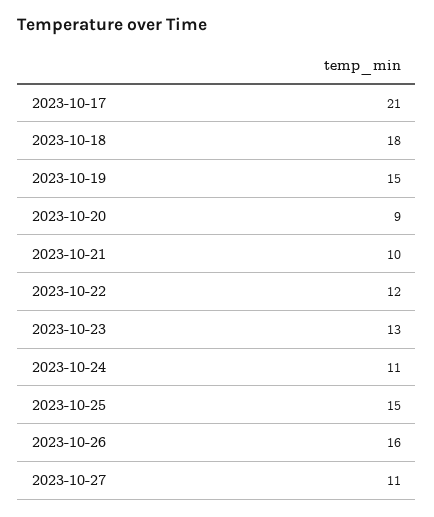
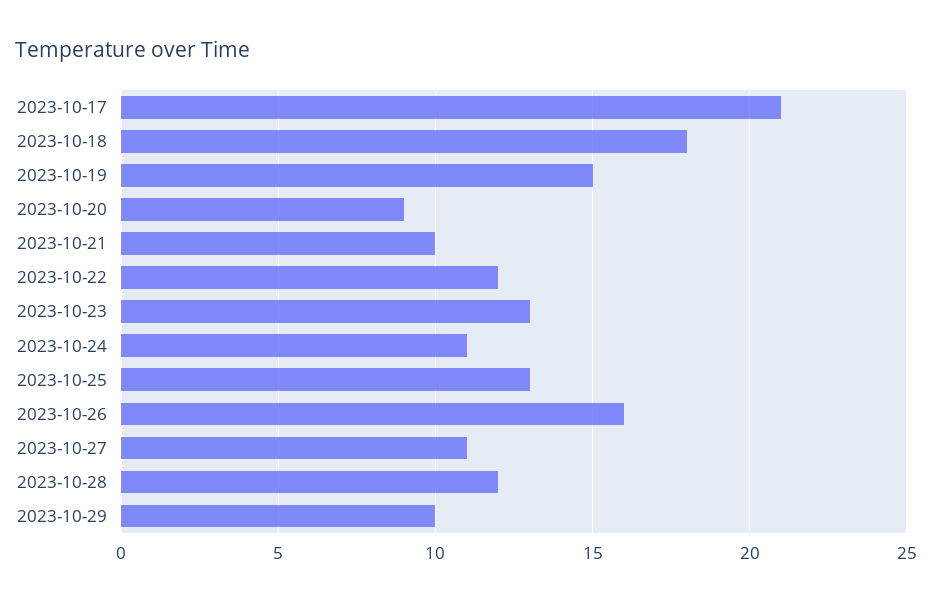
2023-10-25: 15 -> 13
2023-10-28: none -> 12
2023-10-29: none -> 10

